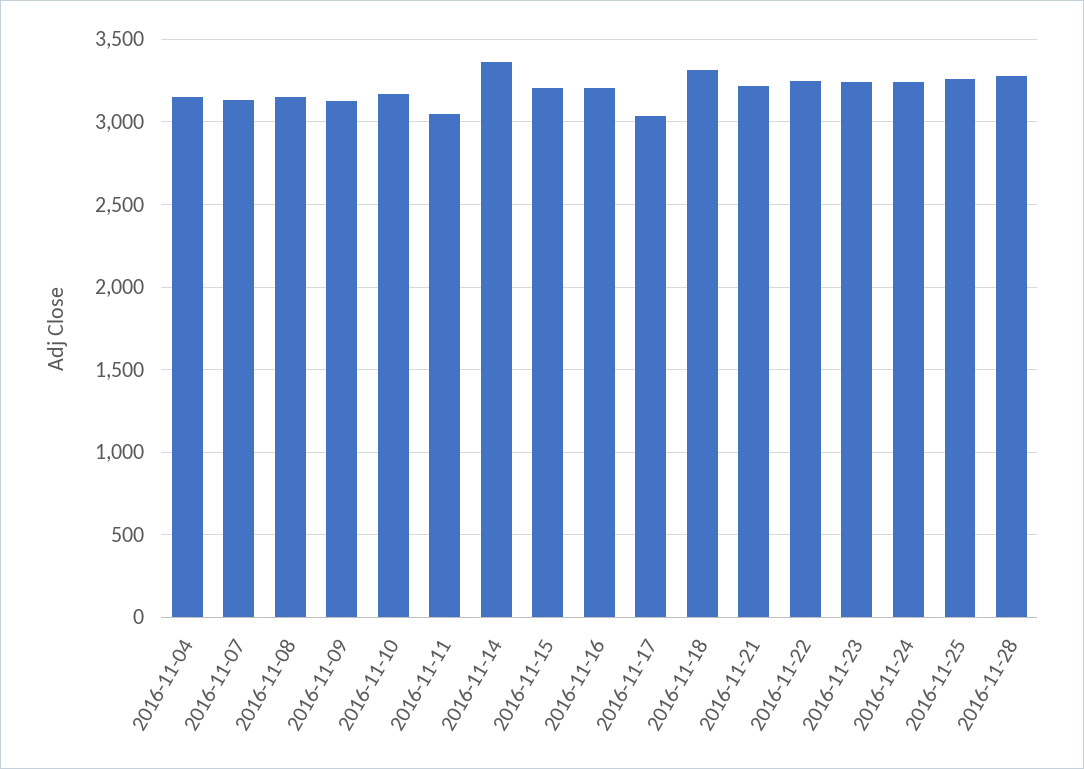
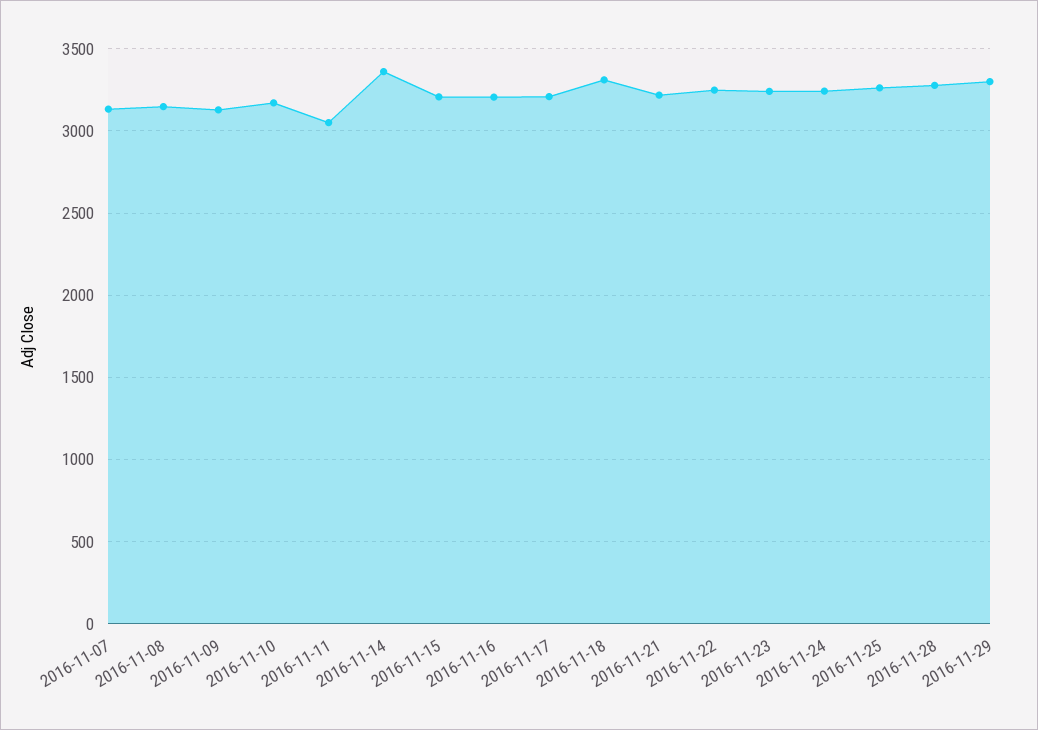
2016-11-04: 3150 -> none
2016-11-17: 3050 -> 3200
2016-11-29: none -> 3300

